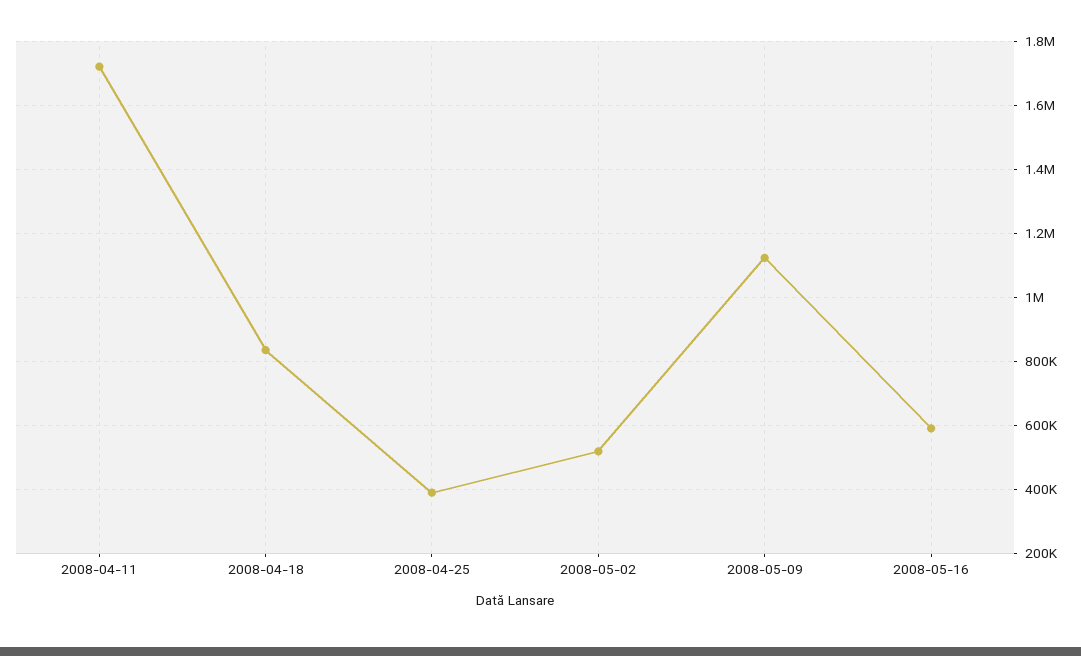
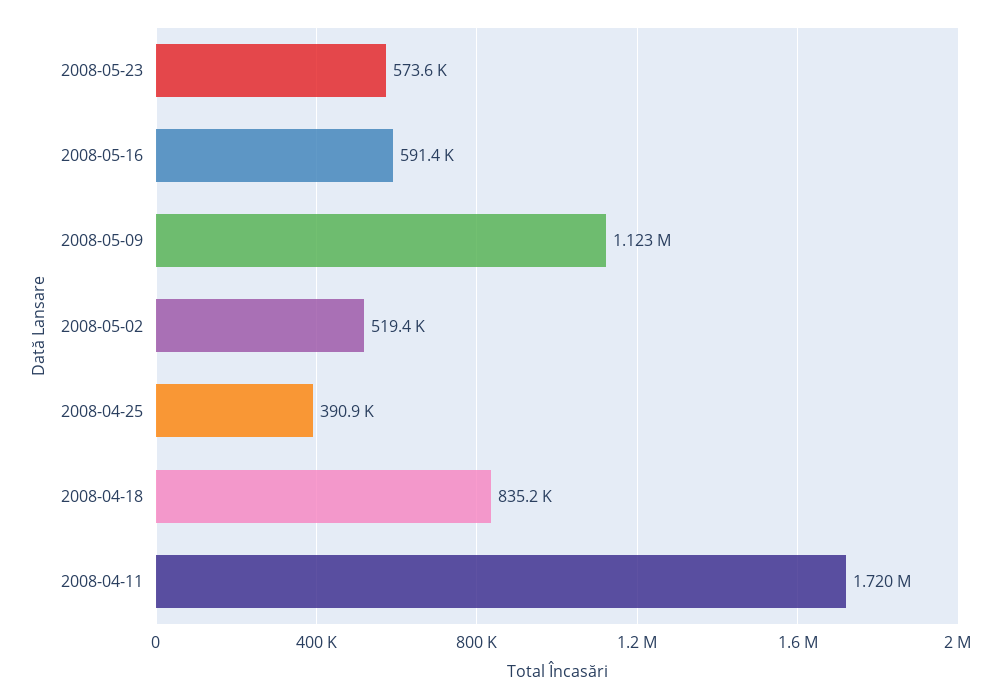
2008-05-23: none -> 573600

